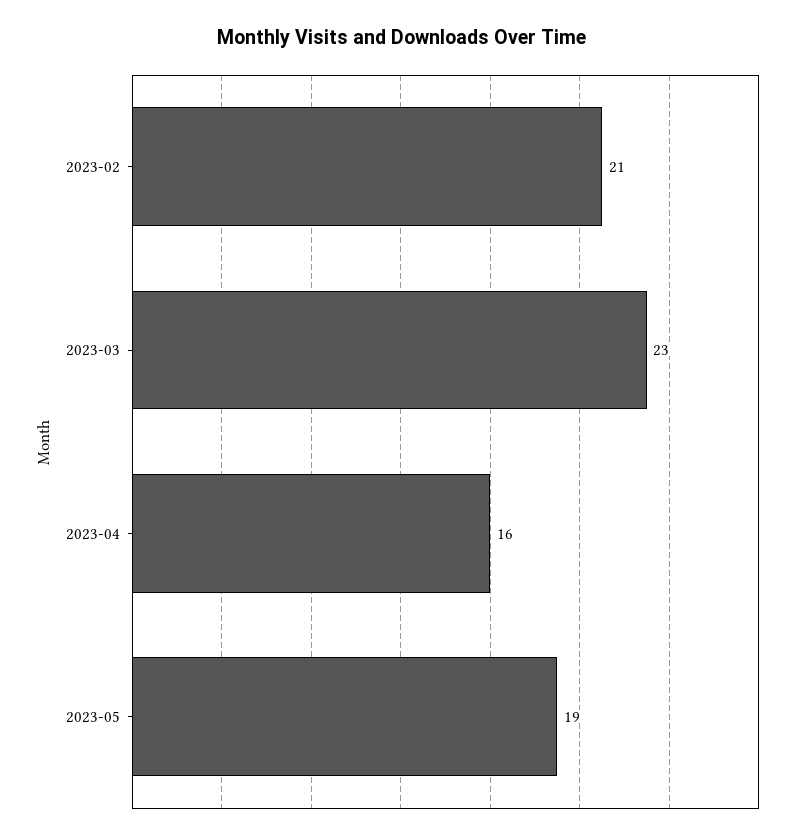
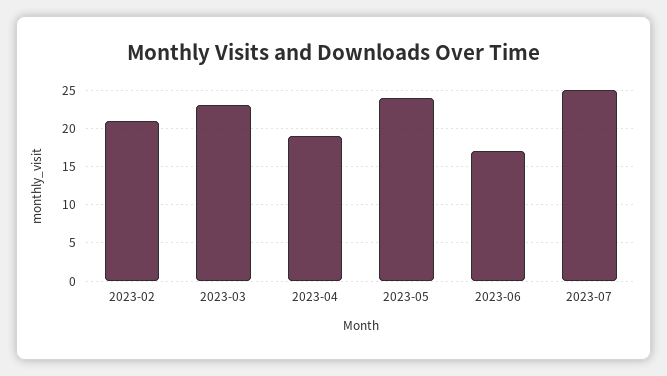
2023-04: 16 -> 19
2023-05: 19 -> 24
2023-06: none -> 17
2023-07: none -> 25

